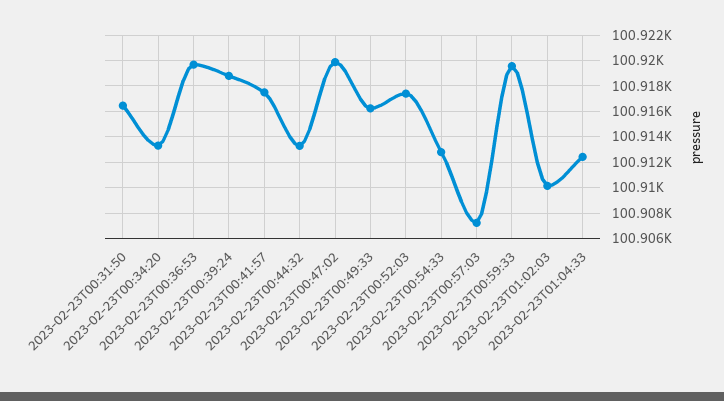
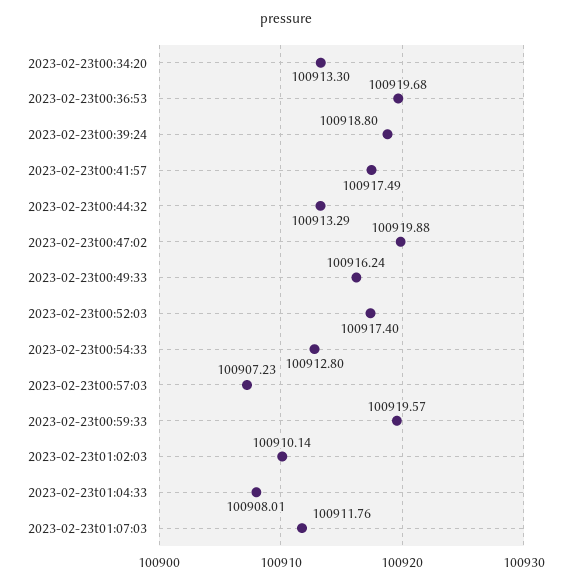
2023-02-23T00:31:50: 100916.5 -> none
2023-02-23T01:04:33: 100912.5 -> 100908.01
2023-02-23t01:07:03: none -> 100911.76

